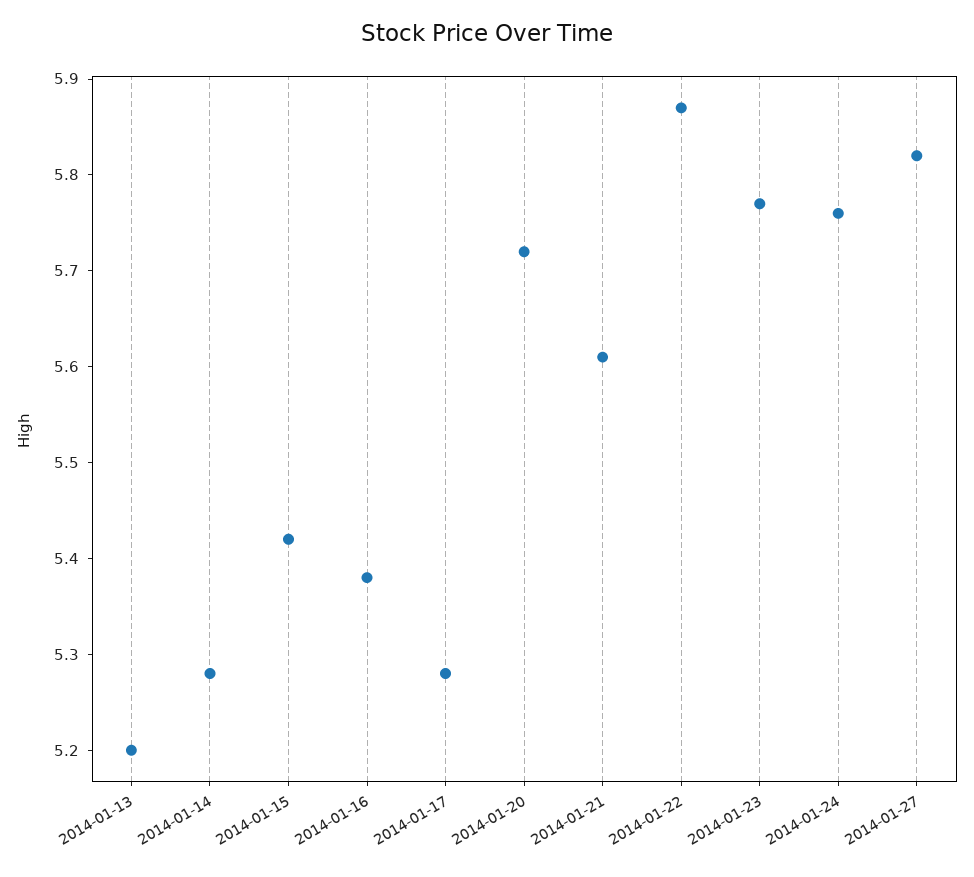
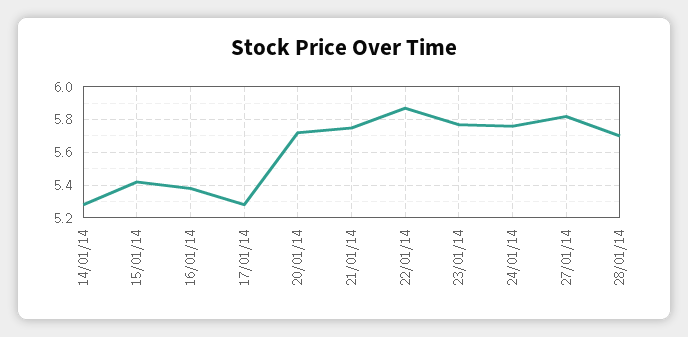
2014-01-13: 5.2 -> none
2014-01-21: 5.61 -> 5.75
28/01/14: none -> 5.7

